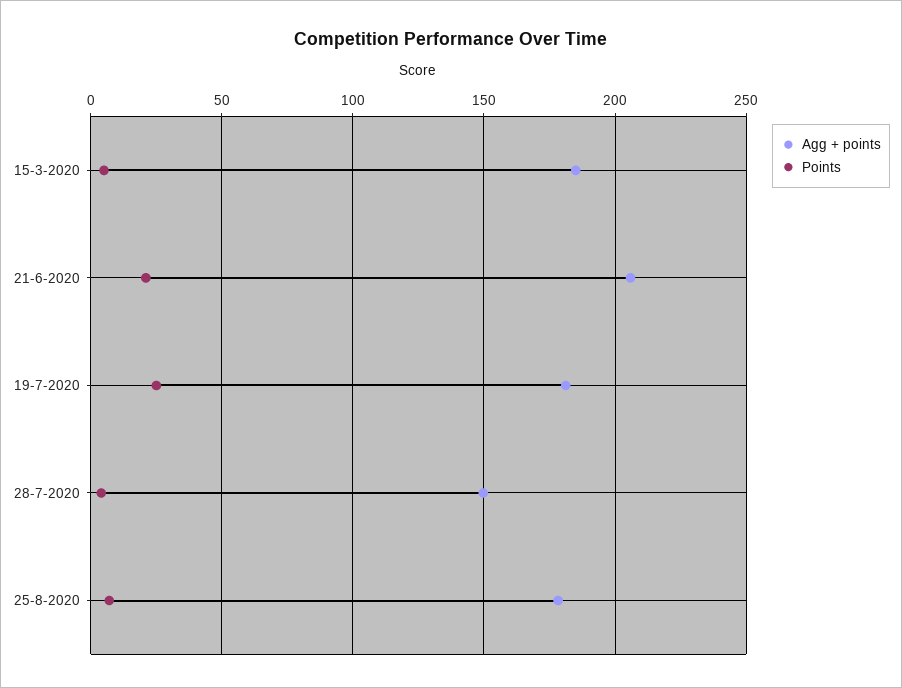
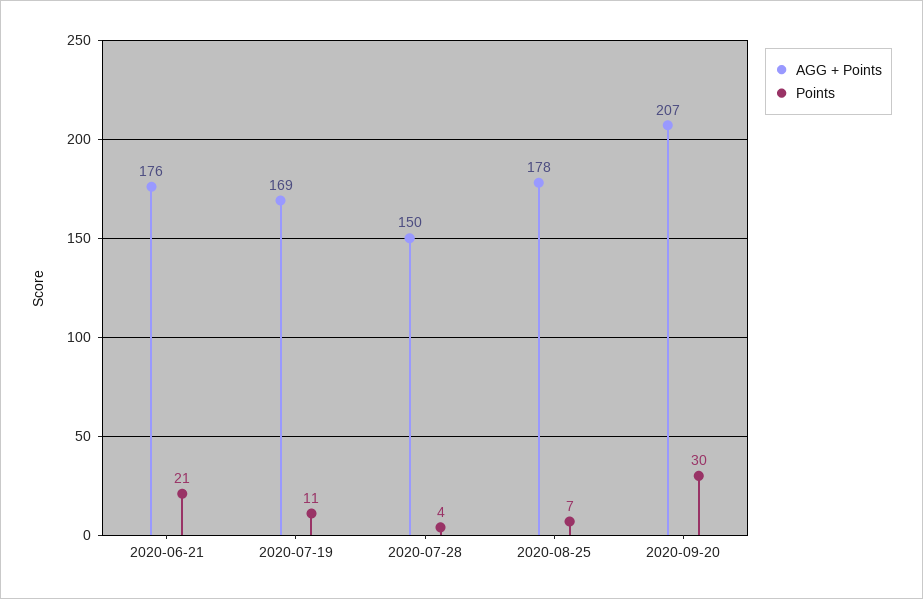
Agg + points, 15-3-2020: 185 -> none
Points, 15-3-2020: 5 -> none
Agg + points, 21-6-2020: 205 -> 176
Agg + points, 19-7-2020: 180 -> 169
Points, 19-7-2020: 25 -> 11
Agg + points, 2020-09-20: none -> 207
Points, 2020-09-20: none -> 30

